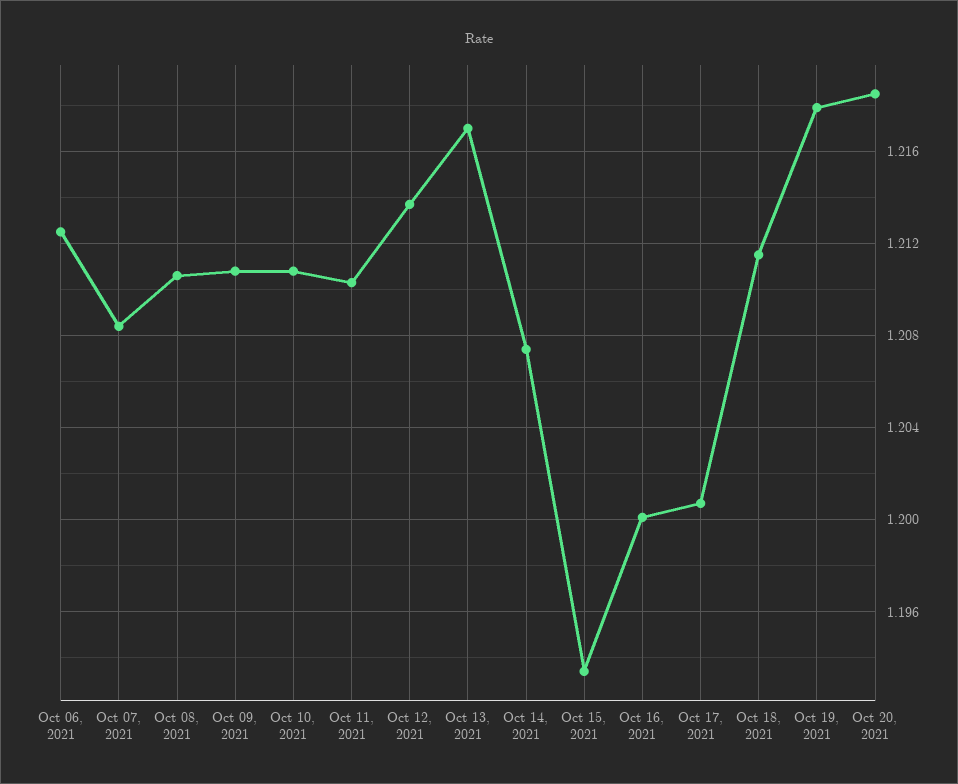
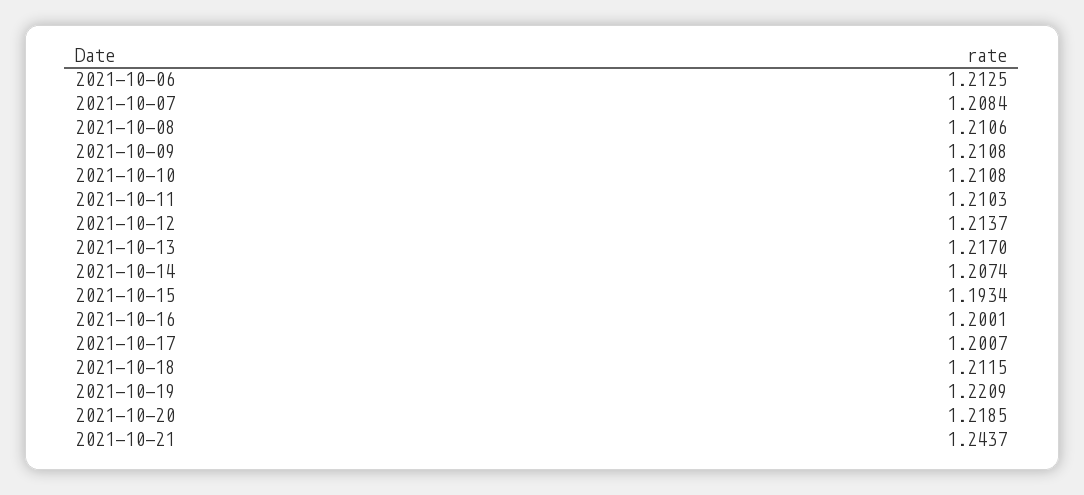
Oct 19, 2021: 1.218 -> 1.2209
2021-10-21: none -> 1.2437

